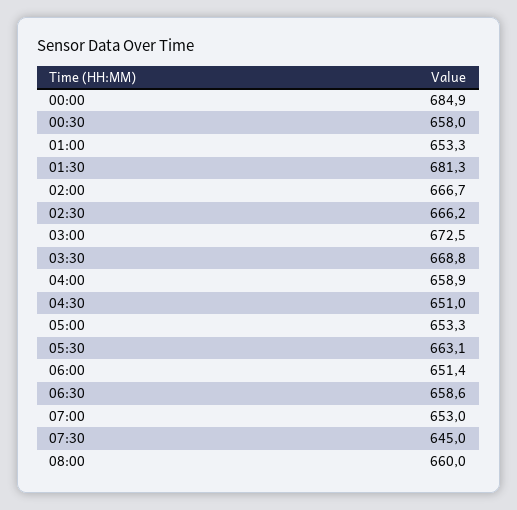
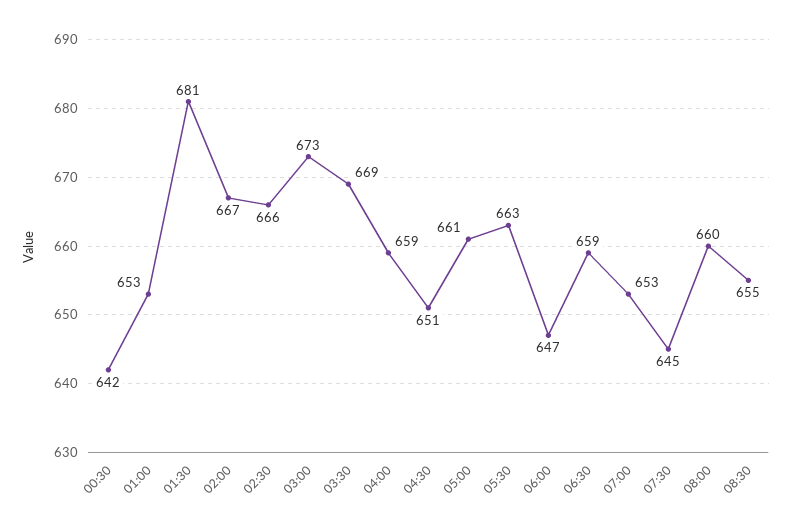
00:00: 684.9 -> none
00:30: 658 -> 642
05:00: 653.3 -> 661
06:00: 651.4 -> 647
08:30: none -> 655

